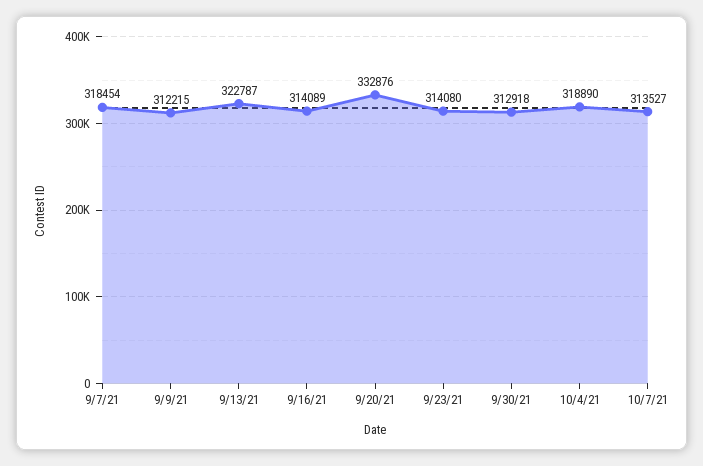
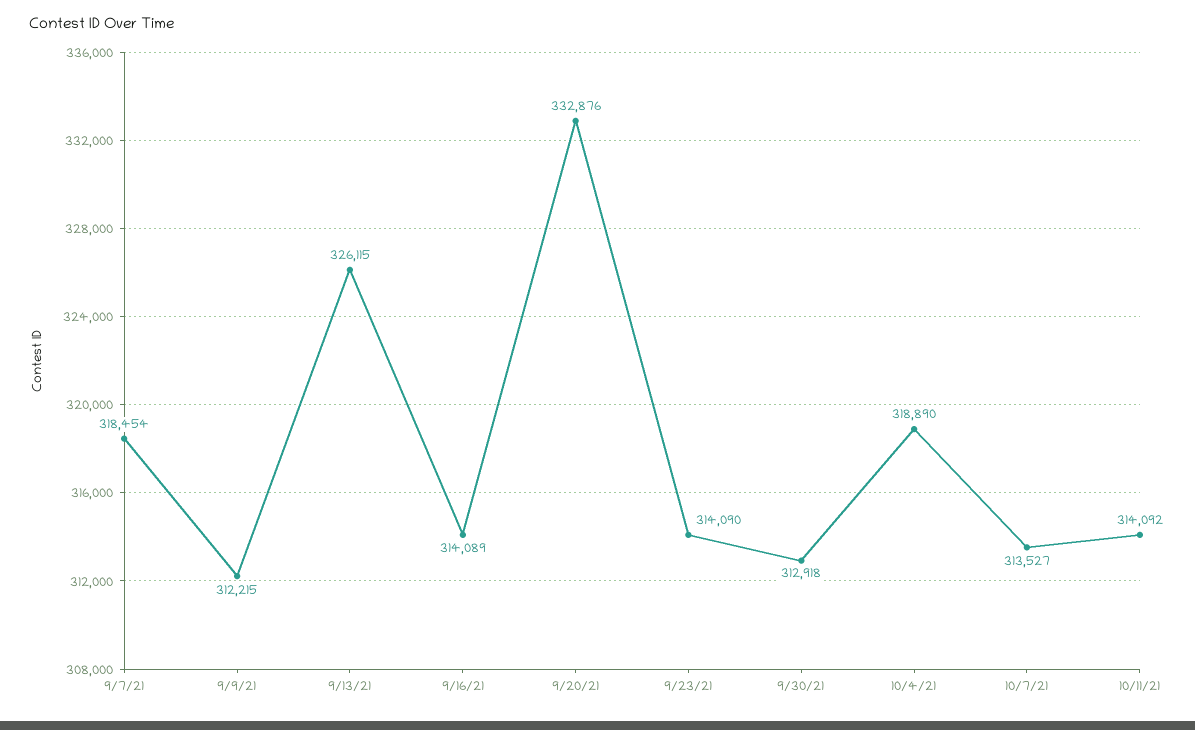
9/13/21: 322787 -> 326115
9/23/21: 314080 -> 314090
10/11/21: none -> 314092

